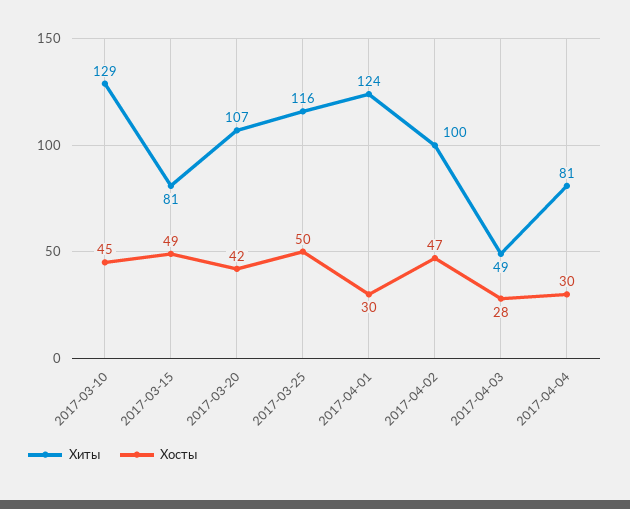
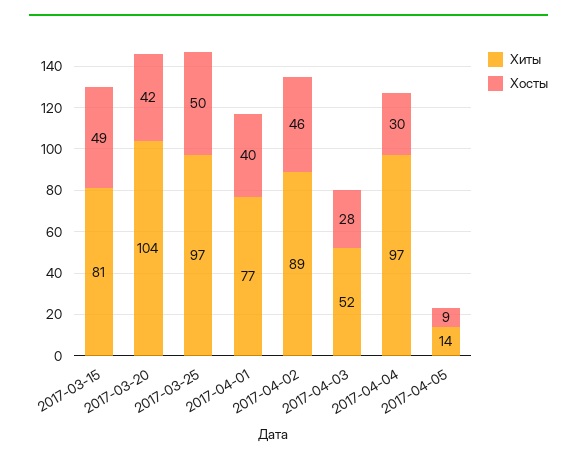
Хиты, 2017-03-10: 129 -> none
Хосты, 2017-03-10: 45 -> none
Хиты, 2017-03-20: 107 -> 104
Хиты, 2017-03-25: 116 -> 97
Хиты, 2017-04-01: 124 -> 77
Хосты, 2017-04-01: 30 -> 40
Хиты, 2017-04-02: 100 -> 89
Хосты, 2017-04-02: 47 -> 46
Хиты, 2017-04-03: 49 -> 52
Хиты, 2017-04-04: 81 -> 97
Хиты, 2017-04-05: none -> 14
Хосты, 2017-04-05: none -> 9

